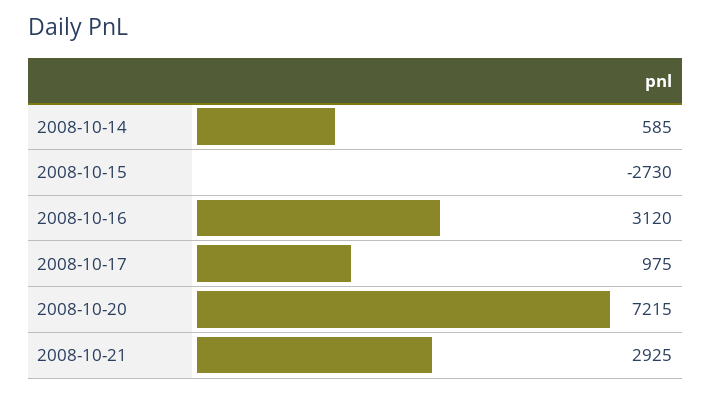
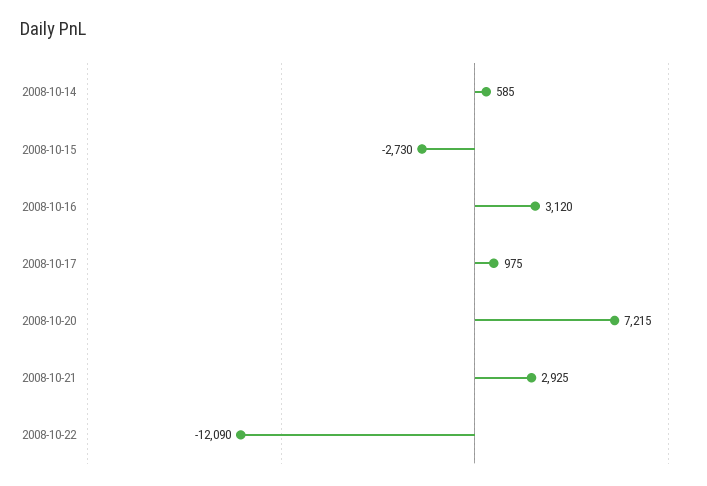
2008-10-22: none -> -12090

